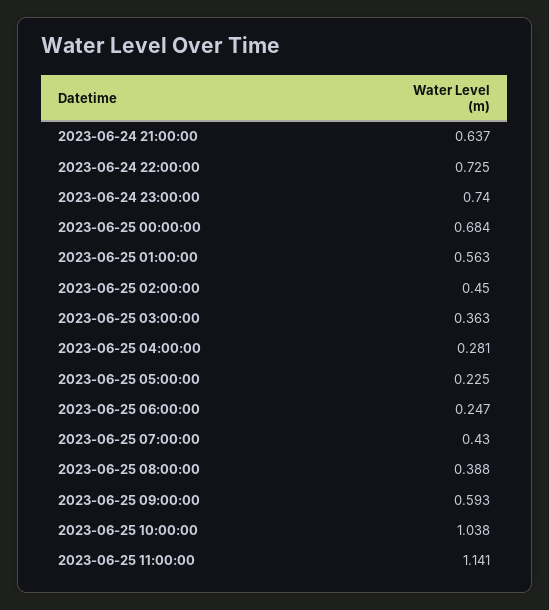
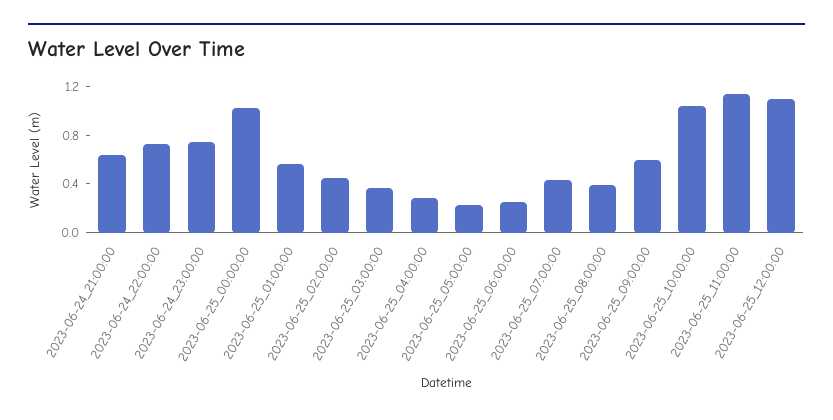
2023-06-25 00:00:00: 0.684 -> 1
2023-06-25_12:00:00: none -> 1.1

